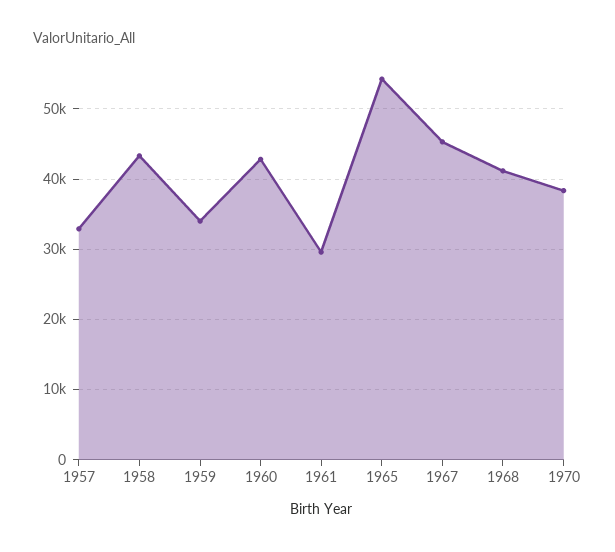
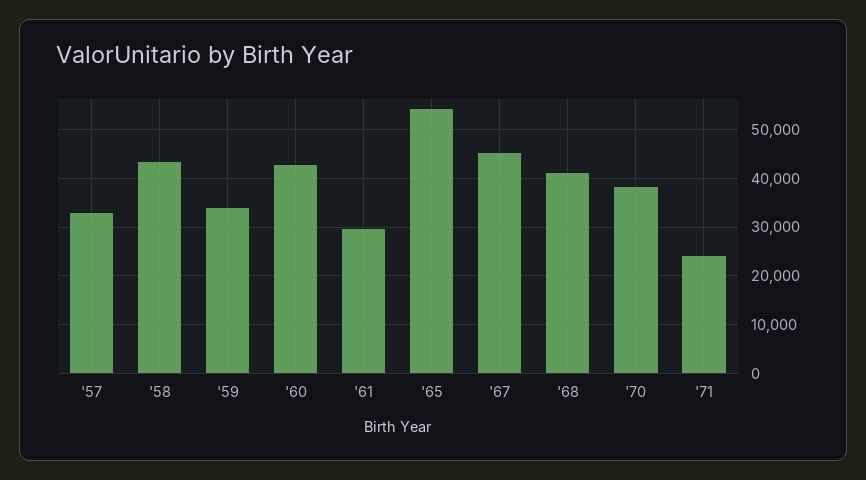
'71: none -> 24000

